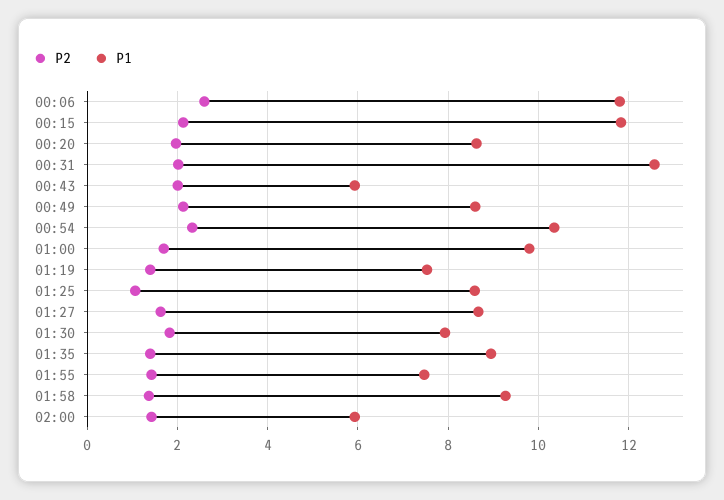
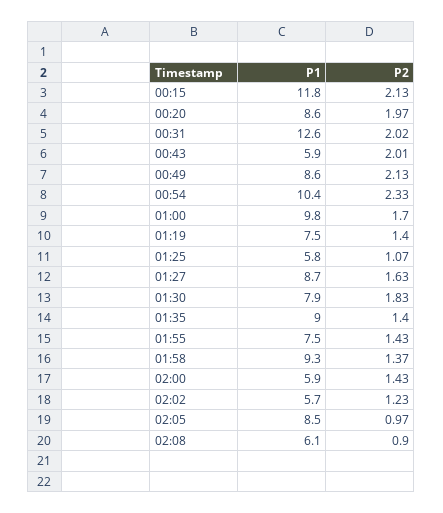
P2, 00:06: 2.6 -> none
P1, 00:06: 11.8 -> none
P1, 01:25: 8.6 -> 5.8
P1, 02:02: none -> 5.7
P2, 02:02: none -> 1.23
P1, 02:05: none -> 8.5
P2, 02:05: none -> 0.97
P1, 02:08: none -> 6.1
P2, 02:08: none -> 0.9

